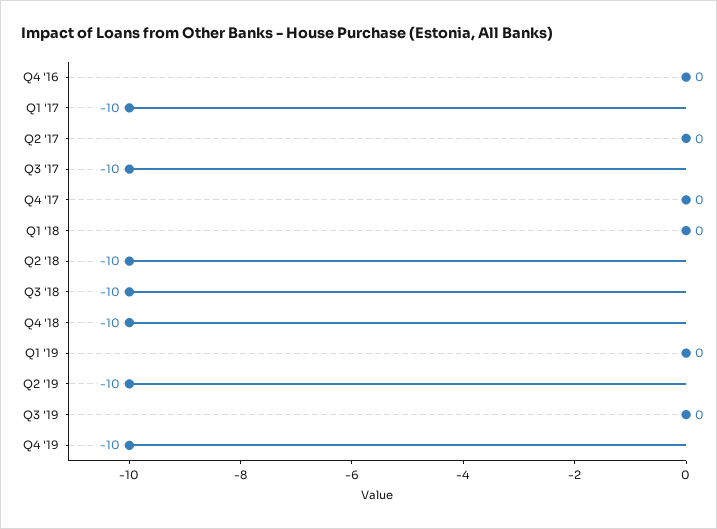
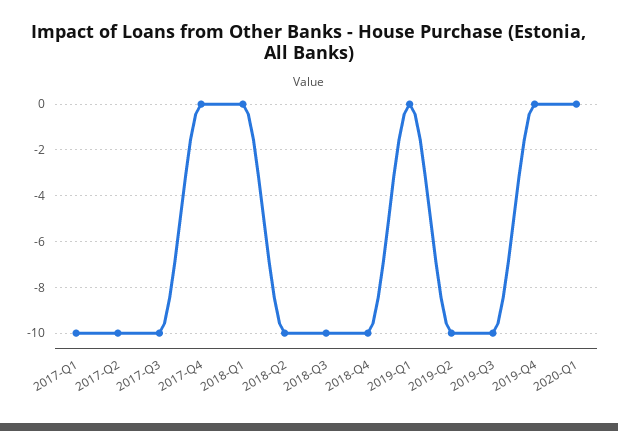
Q4 '16: 0 -> none
Q2 '17: 0 -> -10
Q3 '19: 0 -> -10
Q4 '19: -10 -> 0
2020-Q1: none -> 0

